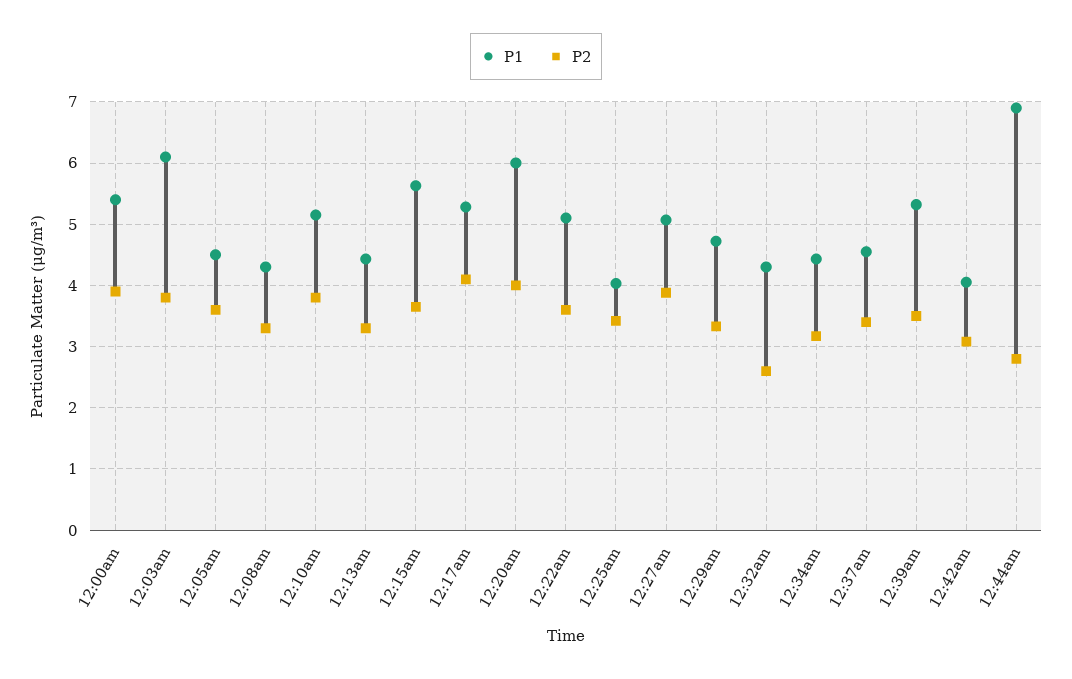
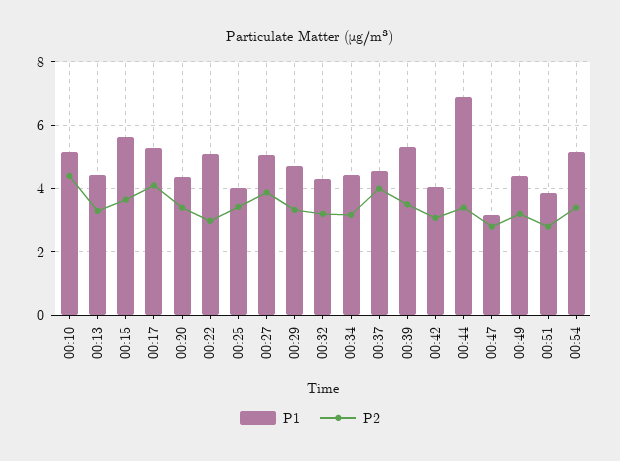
P1, 12:00am: 5.4 -> none
P2, 12:00am: 3.9 -> none
P1, 12:03am: 6.1 -> none
P2, 12:03am: 3.8 -> none
P1, 12:05am: 4.5 -> none
P2, 12:05am: 3.6 -> none
P1, 12:08am: 4.3 -> none
P2, 12:08am: 3.3 -> none
P2, 12:10am: 3.8 -> 4.4
P1, 12:20am: 6 -> 4.4
P2, 12:20am: 4 -> 3.4
P2, 12:22am: 3.6 -> 3
P2, 12:32am: 2.6 -> 3.2
P2, 12:37am: 3.4 -> 4
P2, 12:44am: 2.8 -> 3.4
P1, 00:47: none -> 3.2
P2, 00:47: none -> 2.8
P1, 00:49: none -> 4.4
P2, 00:49: none -> 3.2
P1, 00:51: none -> 3.8
P2, 00:51: none -> 2.8
P1, 00:54: none -> 5.2
P2, 00:54: none -> 3.4

